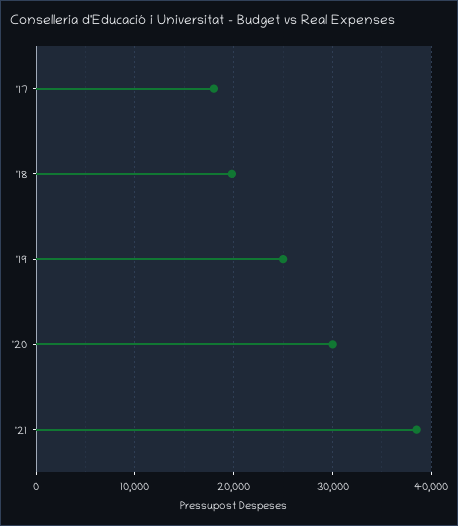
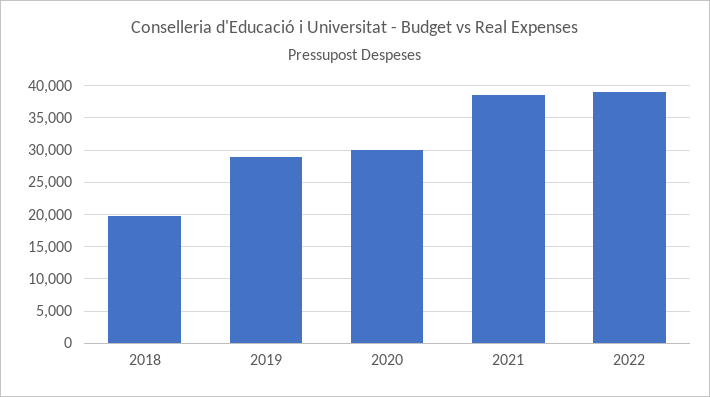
'17: 18000 -> none
'19: 25000 -> 29000
2022: none -> 39000

